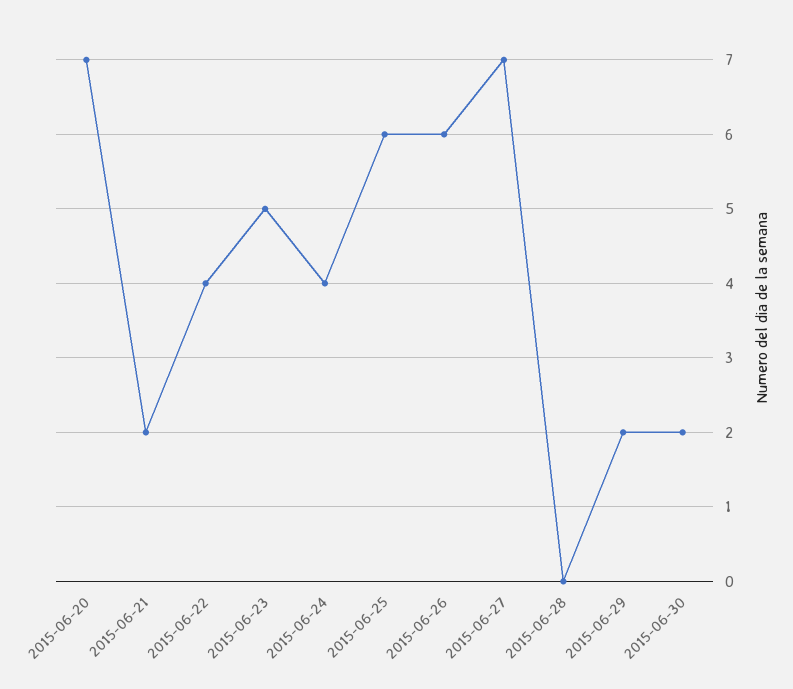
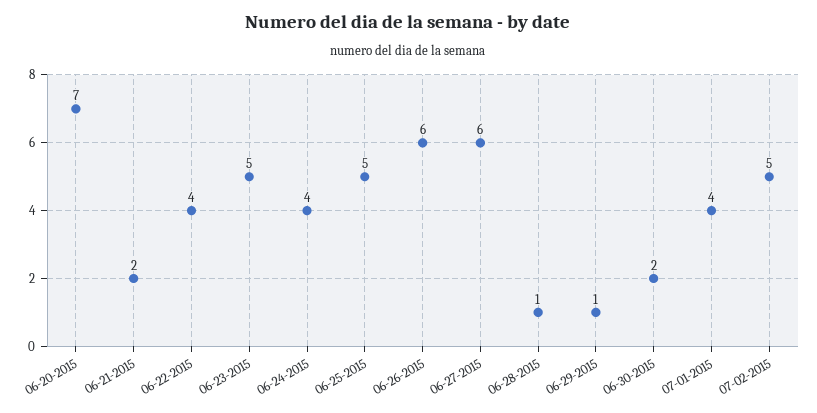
2015-06-25: 6 -> 5
2015-06-27: 7 -> 6
2015-06-28: 0 -> 1
2015-06-29: 2 -> 1
07-01-2015: none -> 4
07-02-2015: none -> 5

